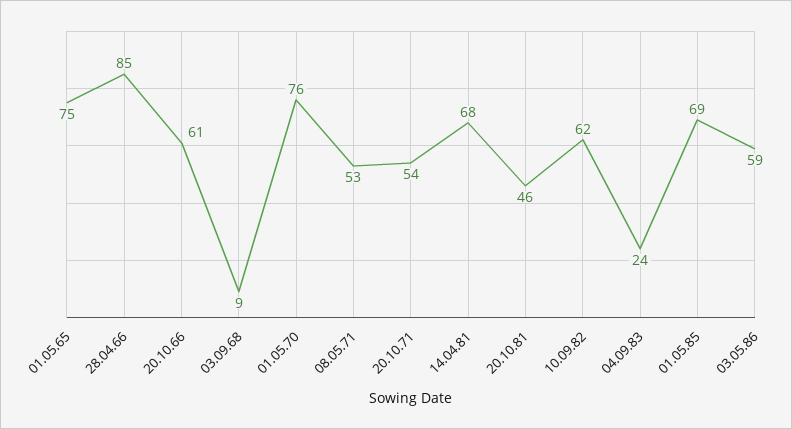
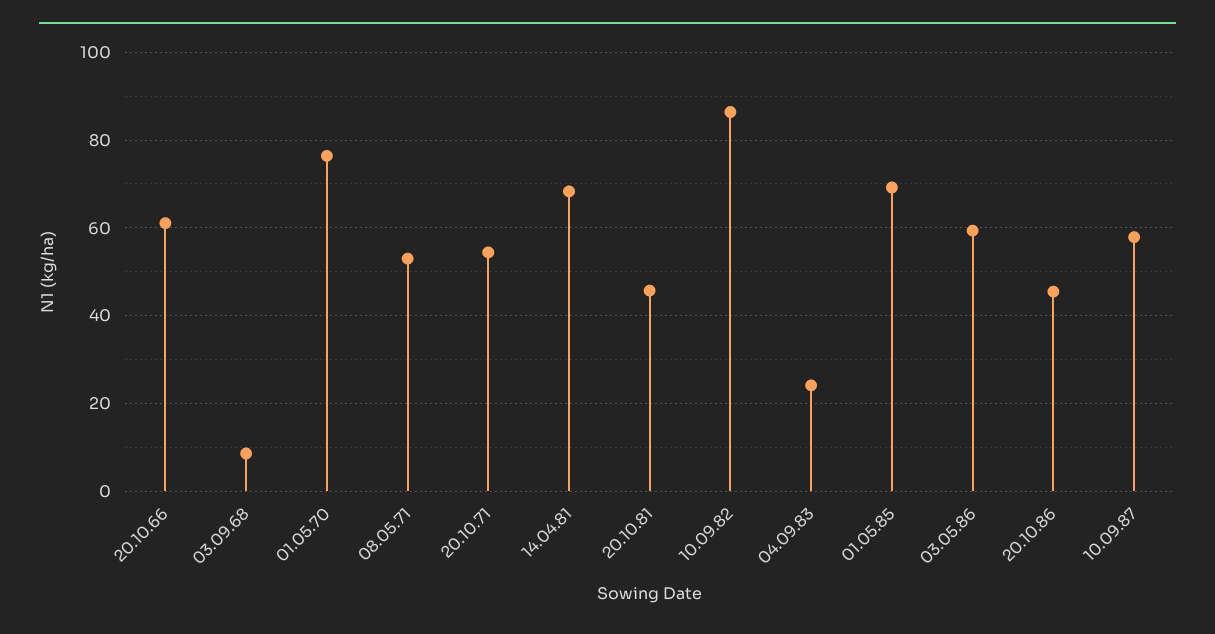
01.05.65: 75 -> none
28.04.66: 85 -> none
10.09.82: 62 -> 86
20.10.86: none -> 46
10.09.87: none -> 58

